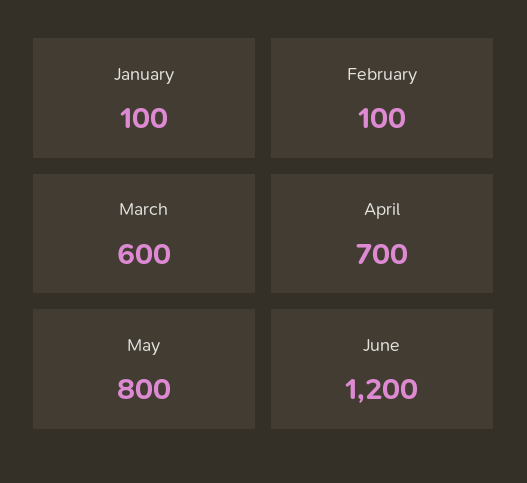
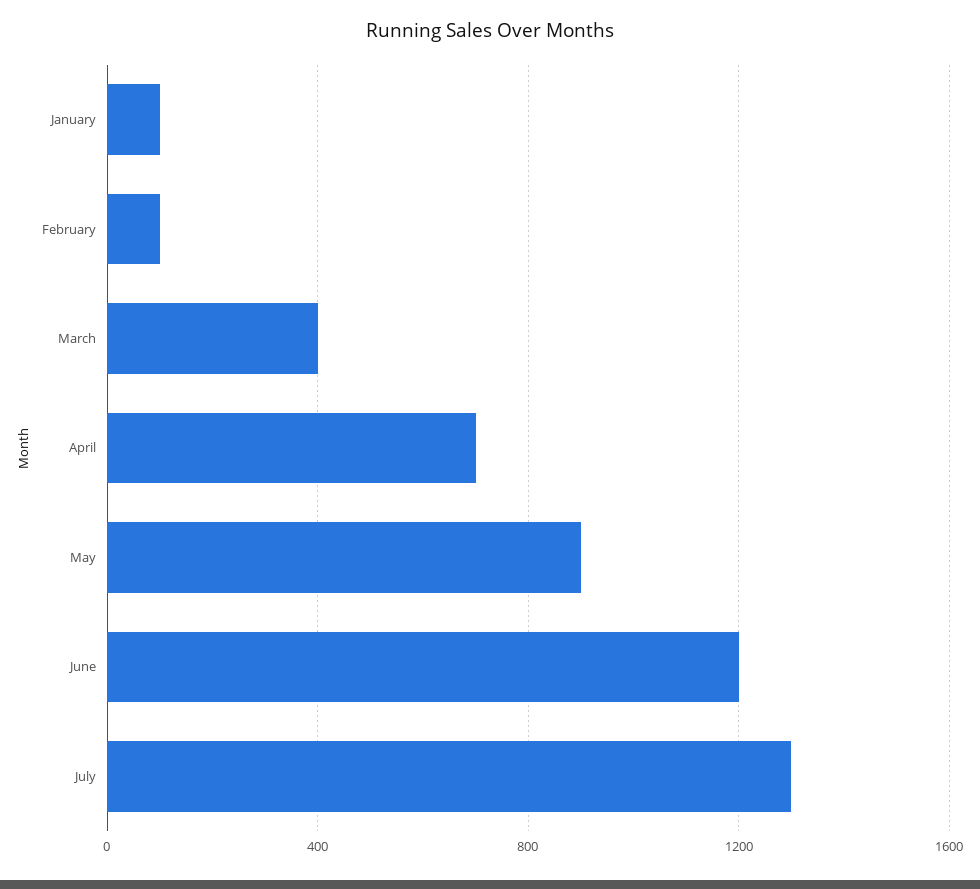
March: 600 -> 400
May: 800 -> 900
July: none -> 1300

